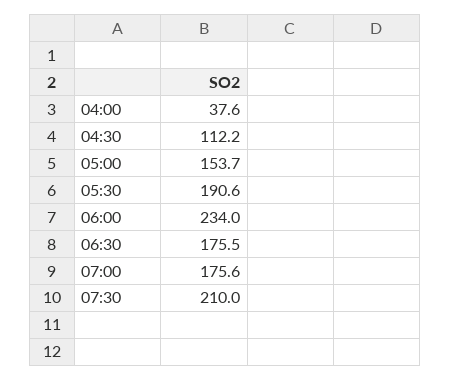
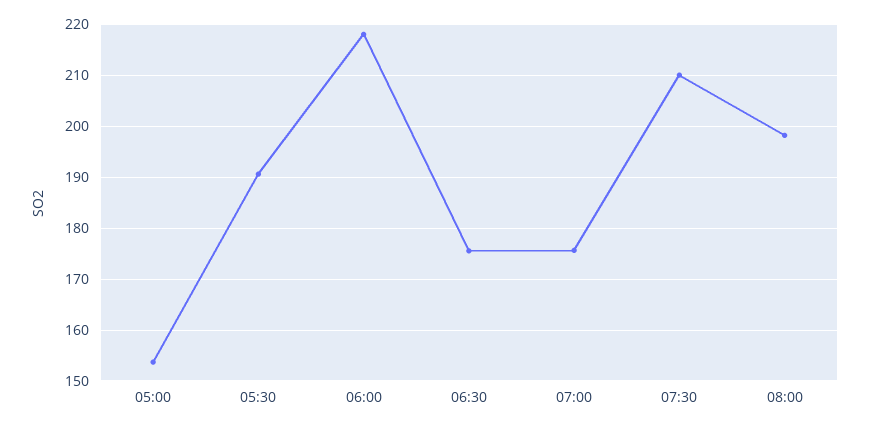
04:00: 37.6 -> none
04:30: 112.2 -> none
06:00: 234 -> 218
08:00: none -> 198

